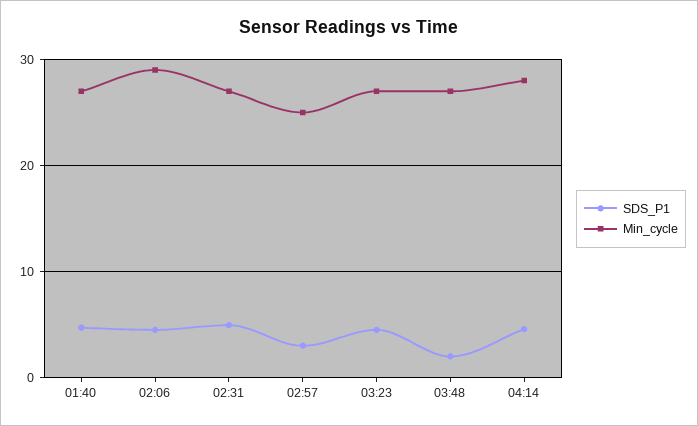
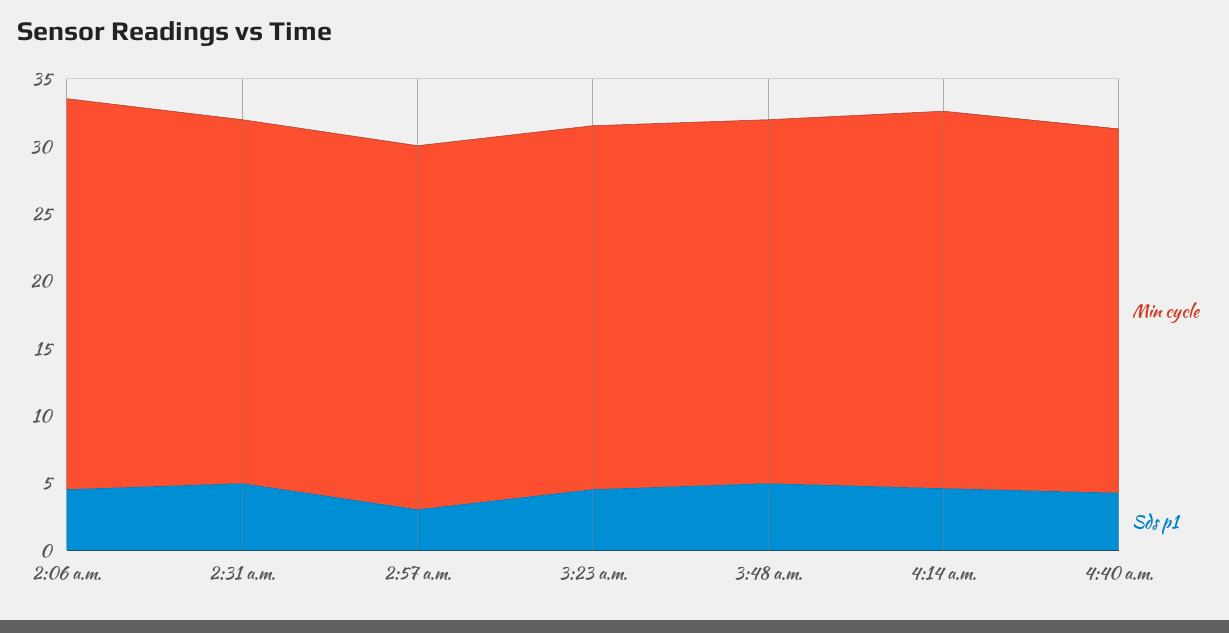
SDS_P1, 01:40: 5 -> none
Min_cycle, 01:40: 27 -> none
Min_cycle, 02:57: 25 -> 27
SDS_P1, 03:48: 2 -> 5
Min_cycle, 4:40 a.m.: none -> 27
SDS_P1, 4:40 a.m.: none -> 4

